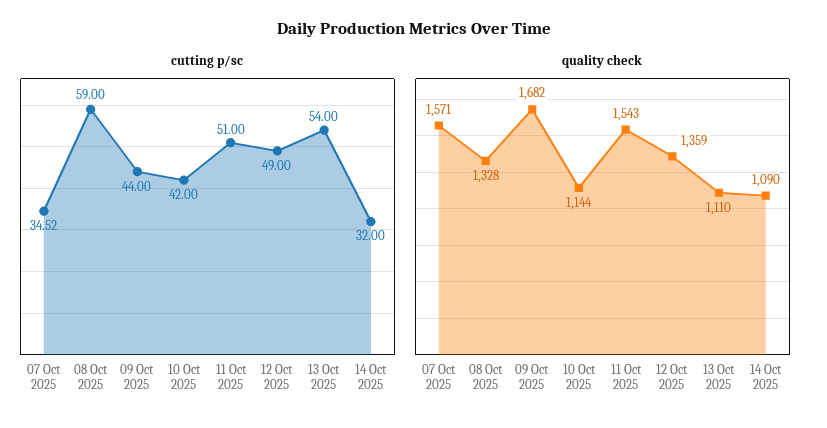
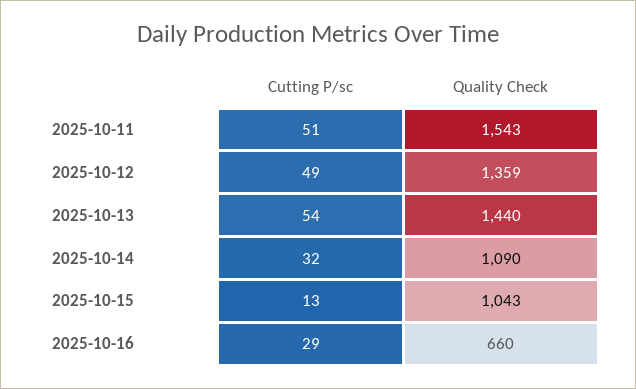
cutting p/sc, 07 Oct 2025: 34.52 -> none
cutting p/sc, 08 Oct 2025: 59 -> none
cutting p/sc, 09 Oct 2025: 44 -> none
cutting p/sc, 10 Oct 2025: 42 -> none
quality check, 07 Oct 2025: 1571 -> none
quality check, 08 Oct 2025: 1328 -> none
quality check, 09 Oct 2025: 1682 -> none
quality check, 10 Oct 2025: 1144 -> none
quality check, 13 Oct 2025: 1110 -> 1440
cutting p/sc, 2025-10-15: none -> 13
quality check, 2025-10-15: none -> 1043
cutting p/sc, 2025-10-16: none -> 29
quality check, 2025-10-16: none -> 660

